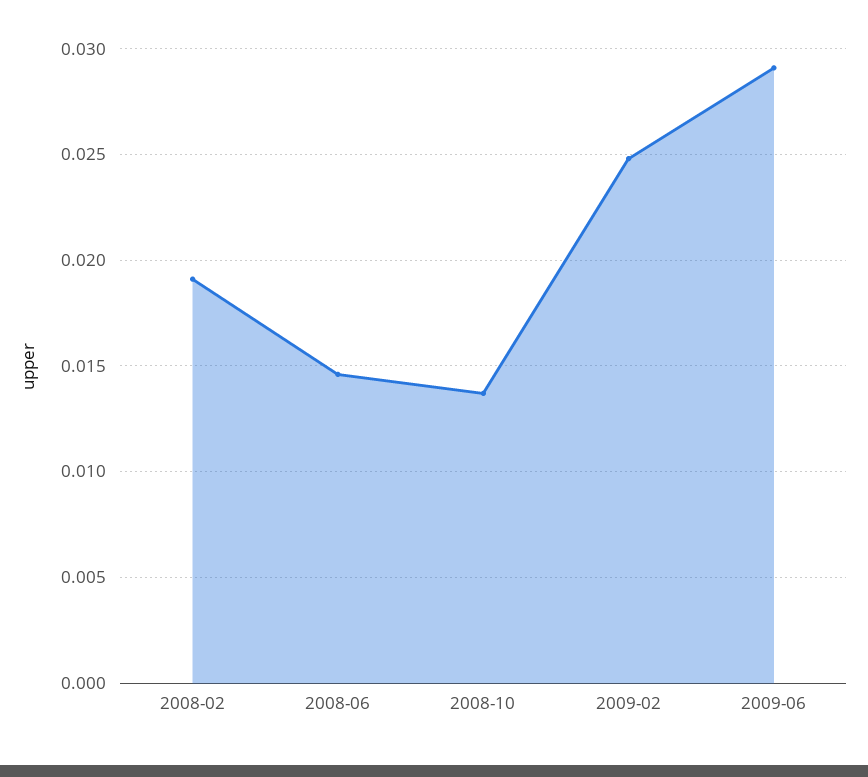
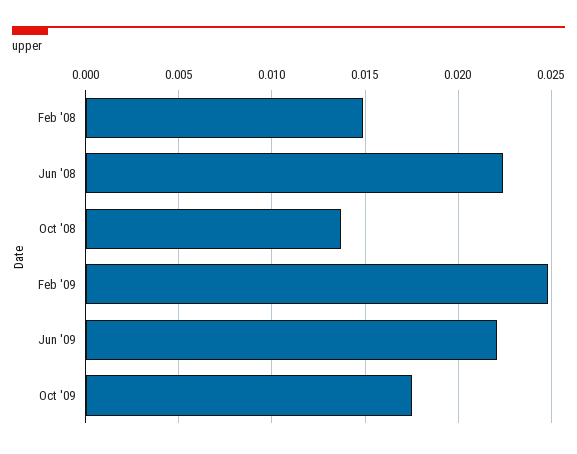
2008-02: 0.019 -> 0.015
2008-06: 0.0145 -> 0.0225
2009-06: 0.029 -> 0.022
Oct '09: none -> 0.0175

